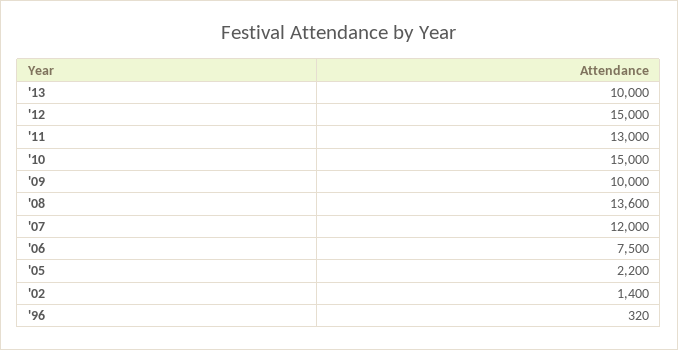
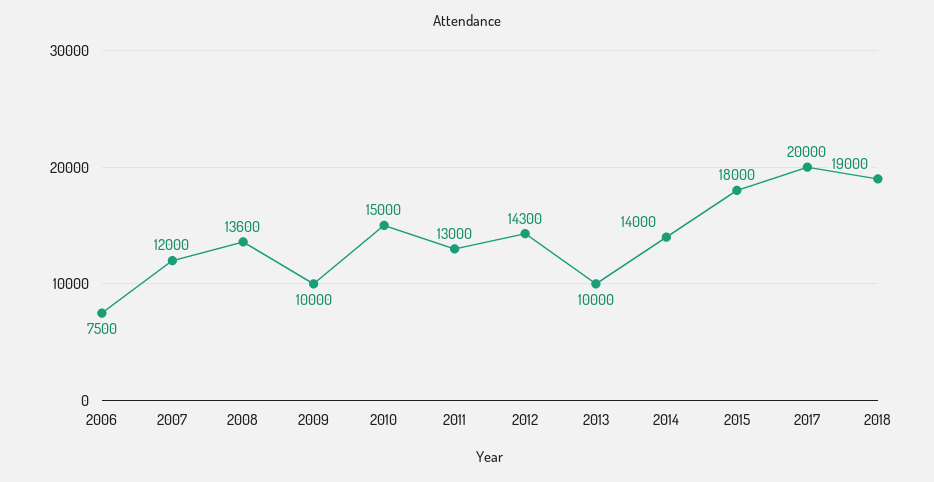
'12: 15000 -> 14300
'05: 2200 -> none
'02: 1400 -> none
'96: 320 -> none
2014: none -> 14000
2015: none -> 18000
2017: none -> 20000
2018: none -> 19000

